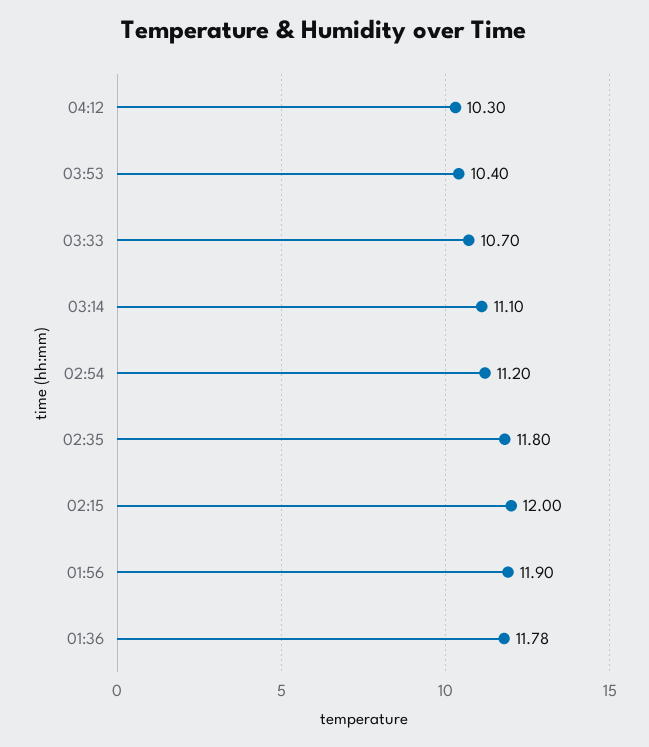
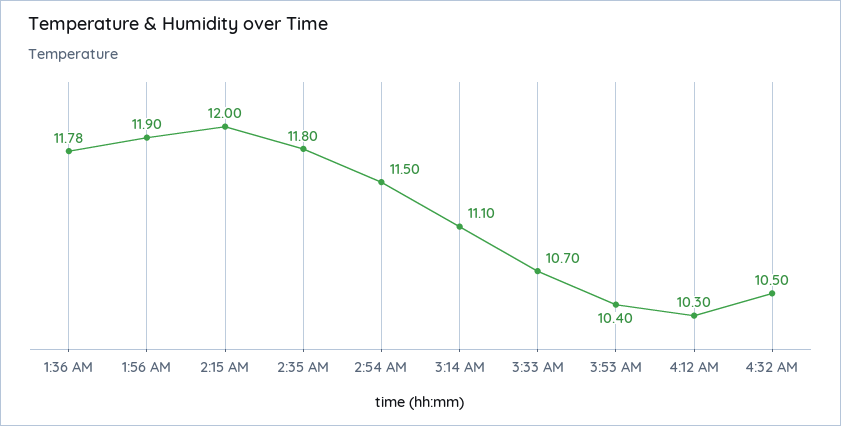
02:54: 11.2 -> 11.5
4:32 AM: none -> 10.5

